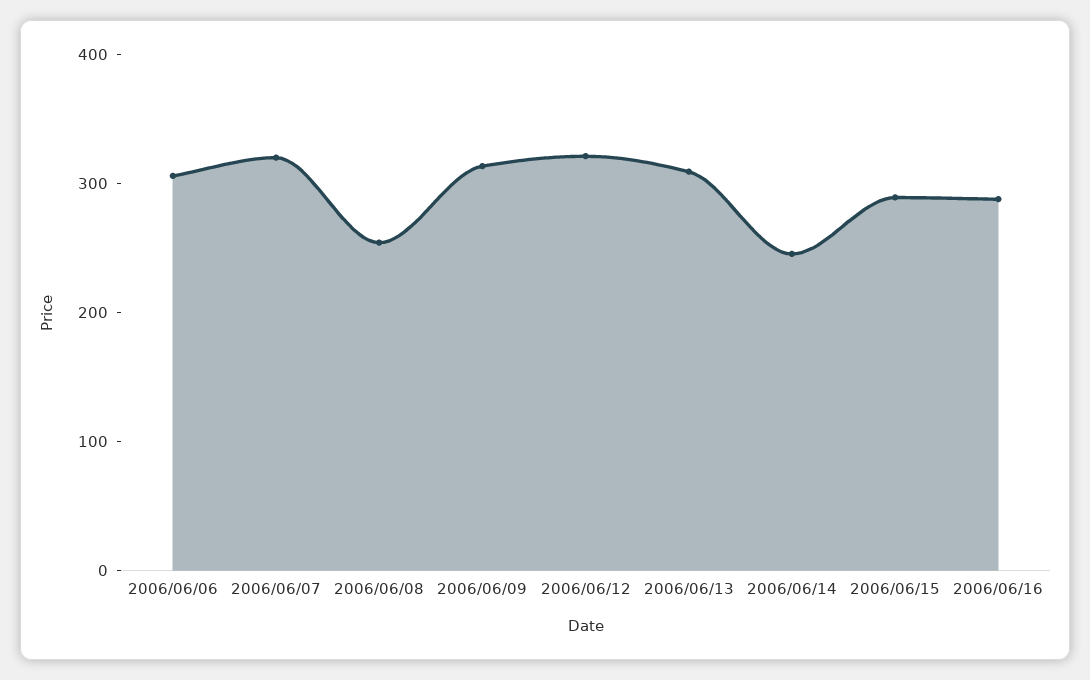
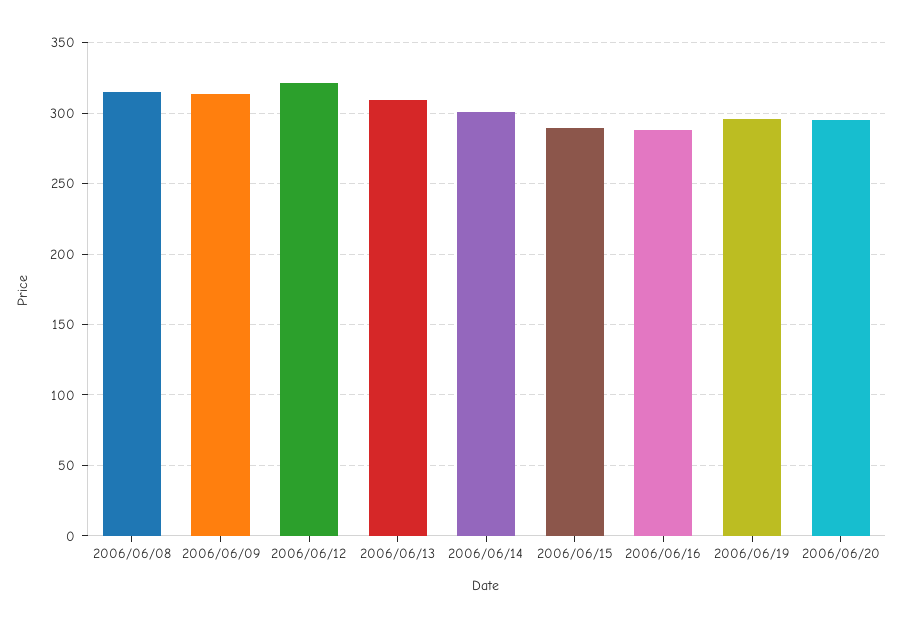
2006/06/06: 300 -> none
2006/06/07: 320 -> none
2006/06/08: 260 -> 315
2006/06/14: 240 -> 300
2006/06/19: none -> 295
2006/06/20: none -> 295

